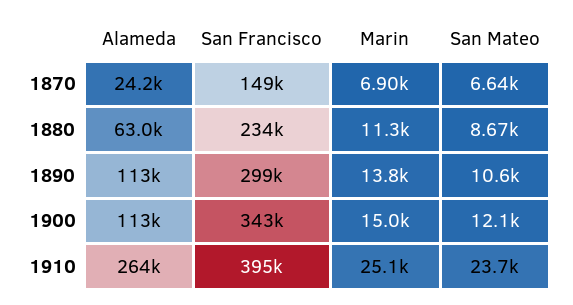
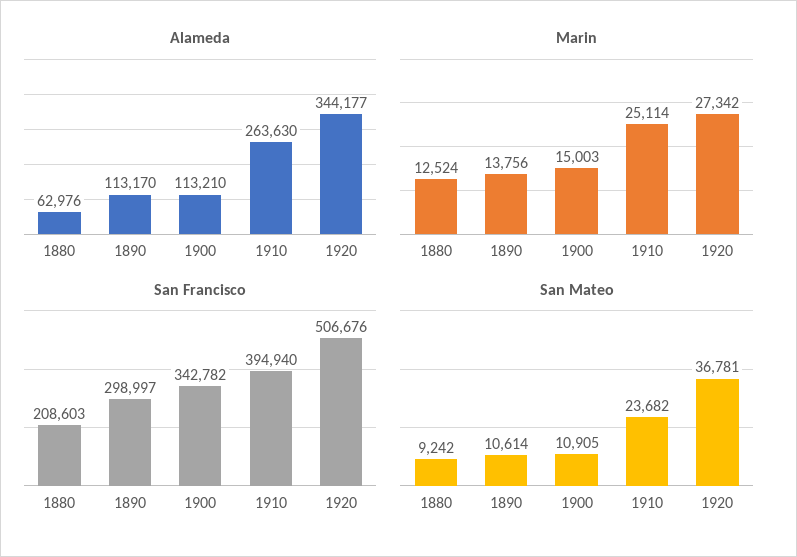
Alameda, 1870: 24200 -> none
San Francisco, 1870: 149000 -> none
Marin, 1870: 6900 -> none
San Mateo, 1870: 6640 -> none
San Francisco, 1880: 234000 -> 208603
Marin, 1880: 11300 -> 12524
San Mateo, 1880: 8670 -> 9242
San Mateo, 1900: 12100 -> 10905
Alameda, 1920: none -> 344177
Marin, 1920: none -> 27342
San Francisco, 1920: none -> 506676
San Mateo, 1920: none -> 36781

